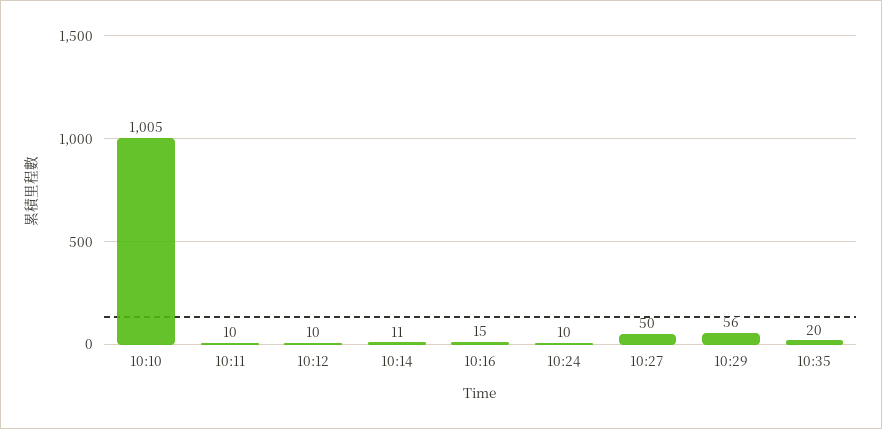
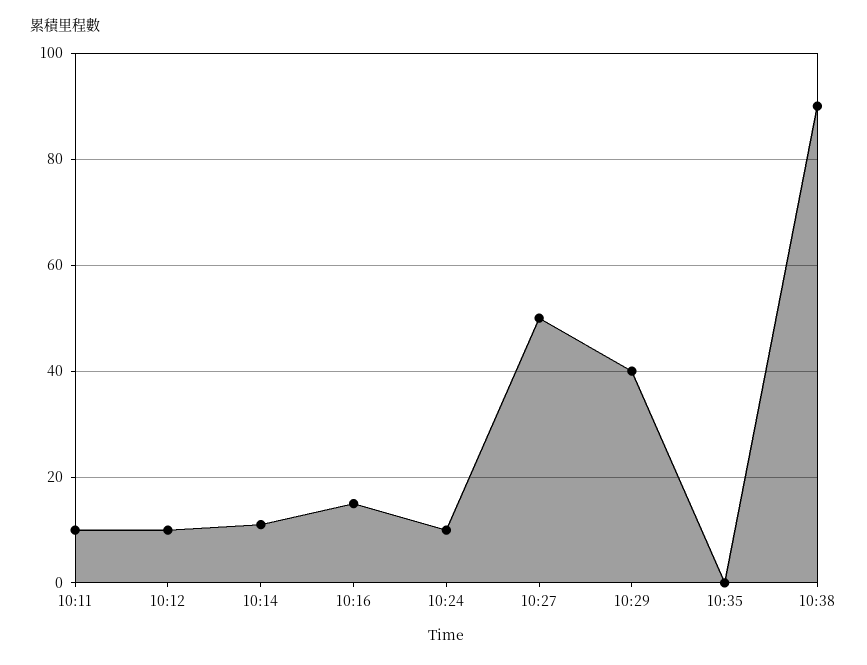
10:10: 1005 -> none
10:29: 56 -> 40
10:35: 20 -> 0
10:38: none -> 90

